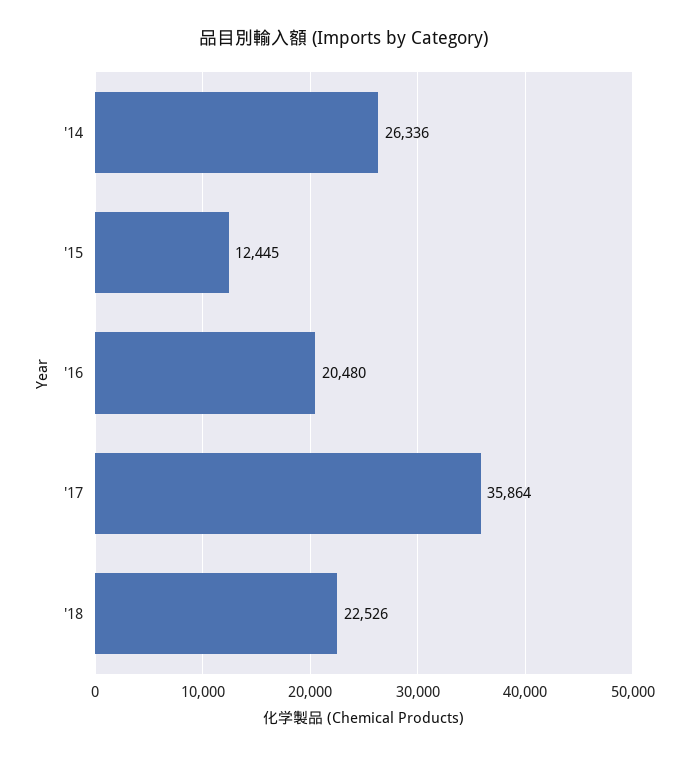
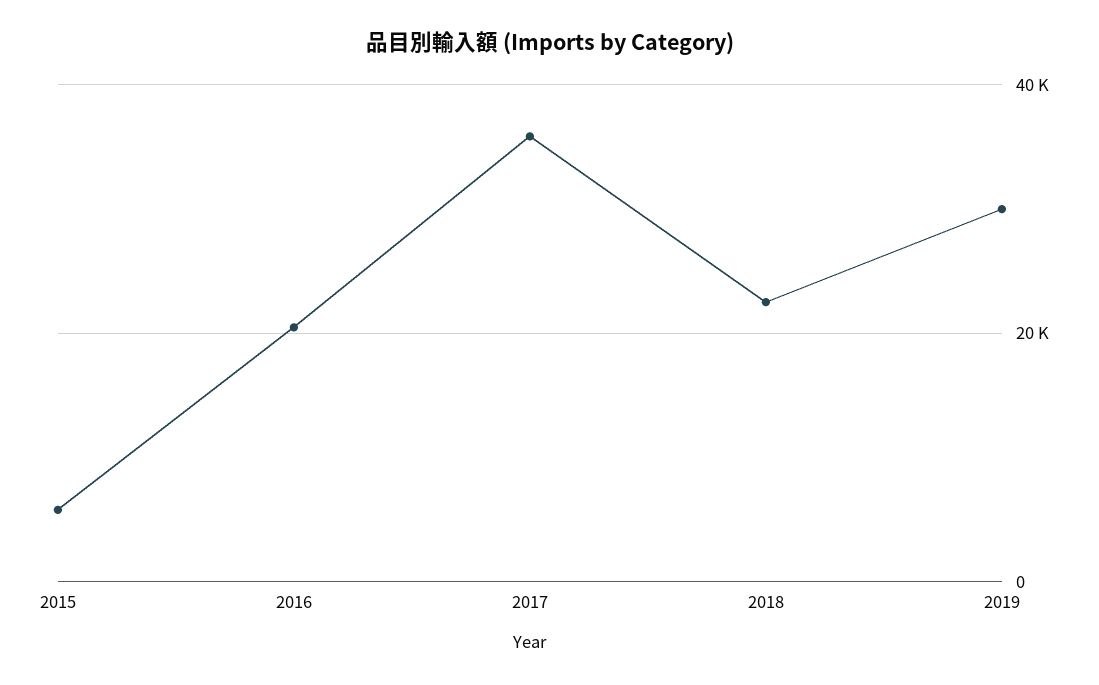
'14: 26336 -> none
'15: 12445 -> 6000
2019: none -> 30000

